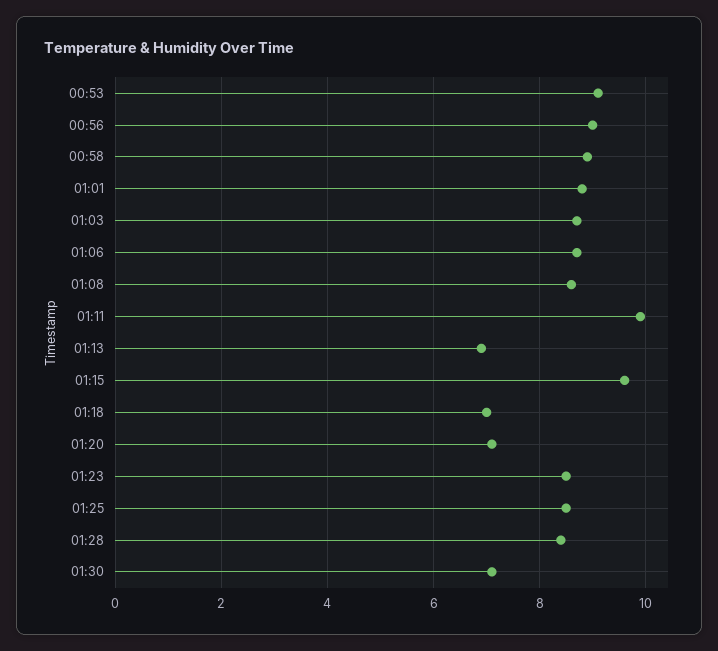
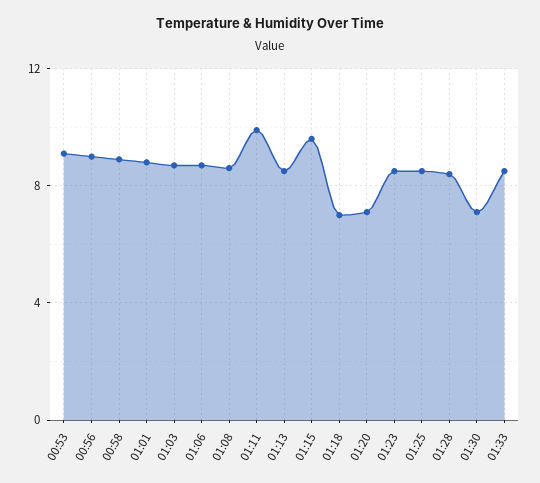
01:13: 7 -> 8.5
01:33: none -> 8.5

